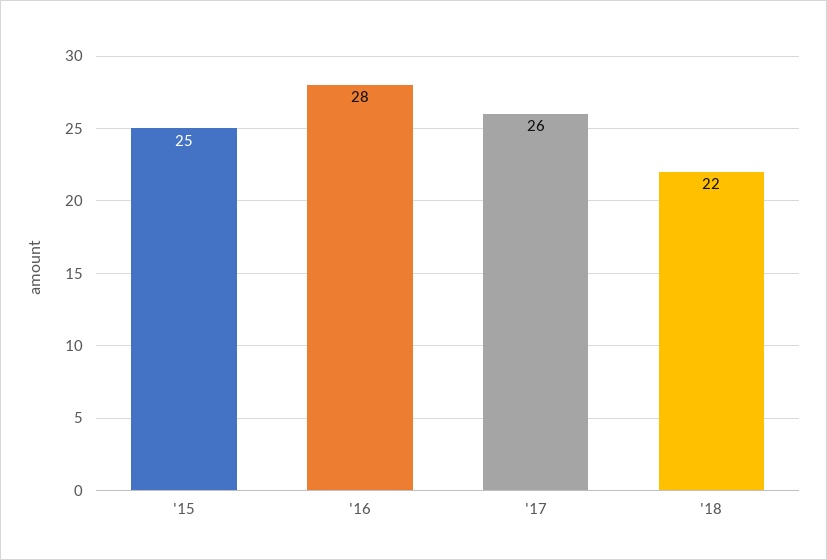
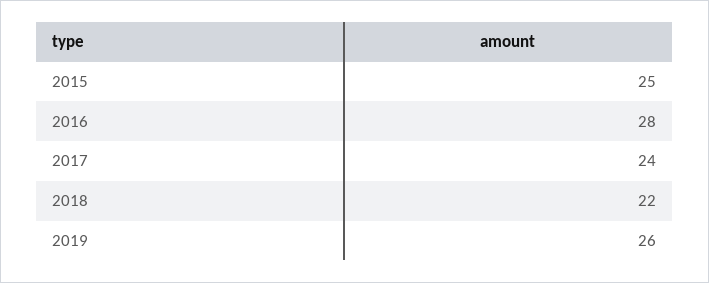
'17: 26 -> 24
2019: none -> 26

